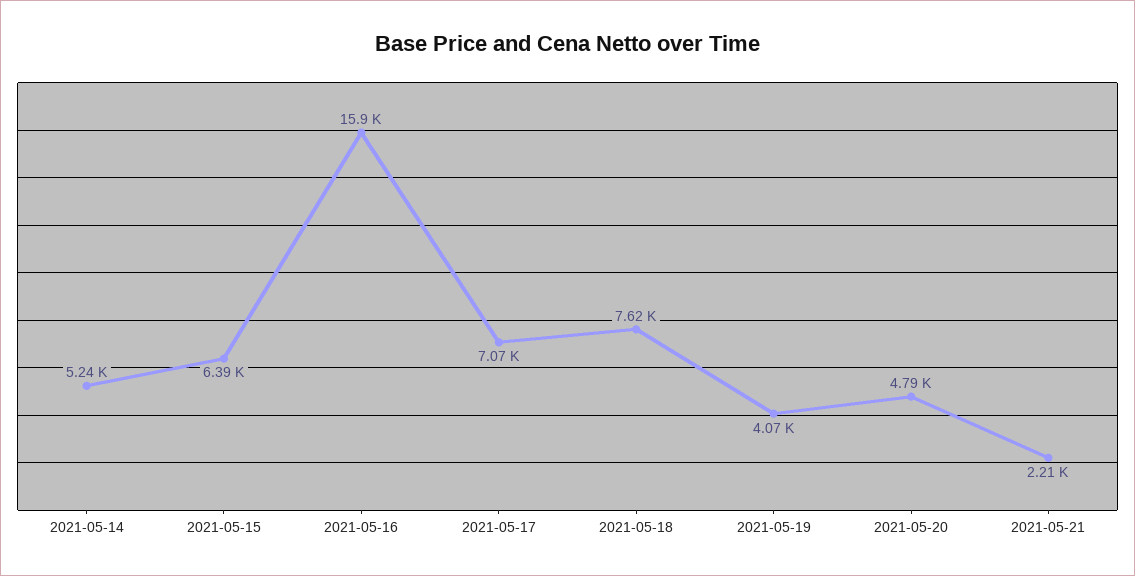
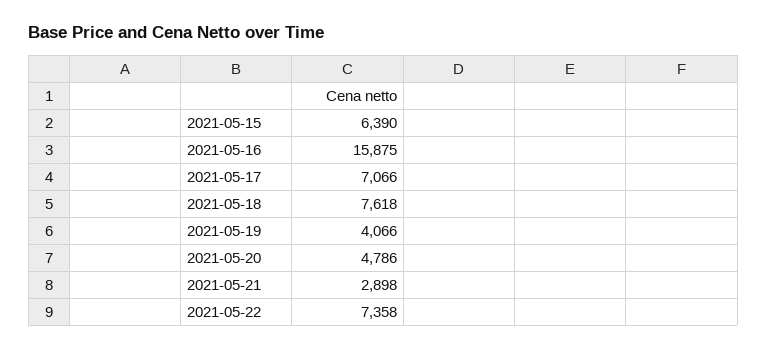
2021-05-14: 5240 -> none
2021-05-21: 2210 -> 2898
2021-05-22: none -> 7358

